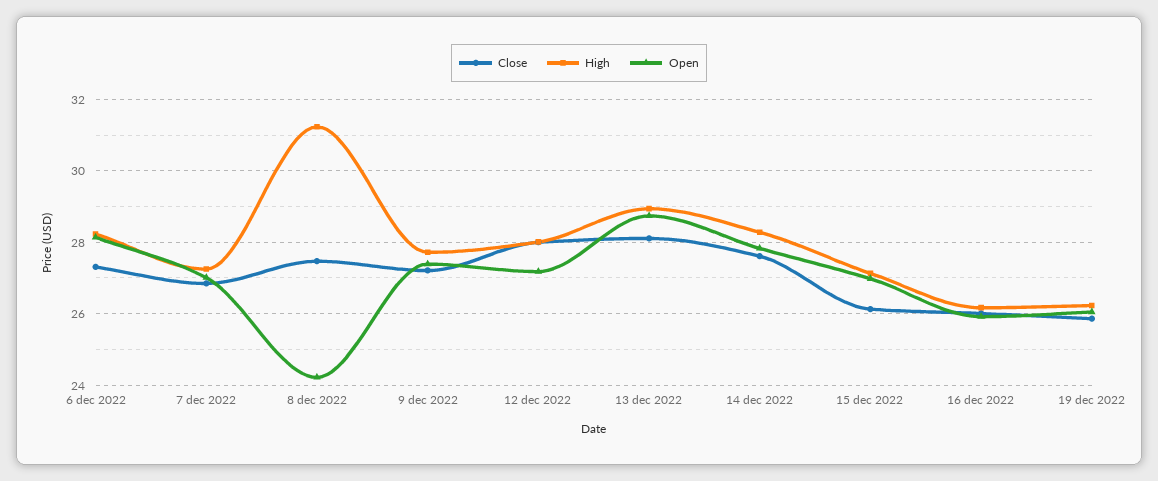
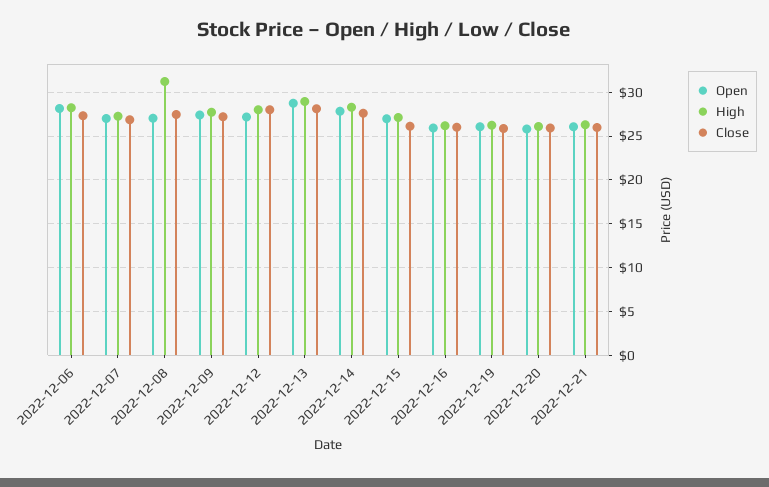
Open, 8 dec 2022: 24.2 -> 27
Open, 2022-12-20: none -> 26
High, 2022-12-20: none -> 26
Close, 2022-12-20: none -> 26
Open, 2022-12-21: none -> 26
High, 2022-12-21: none -> 26
Close, 2022-12-21: none -> 26

